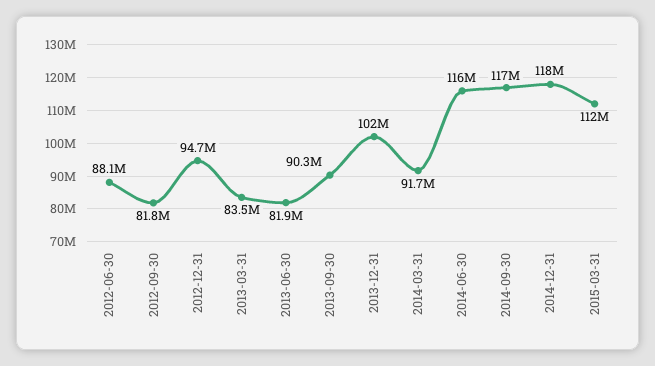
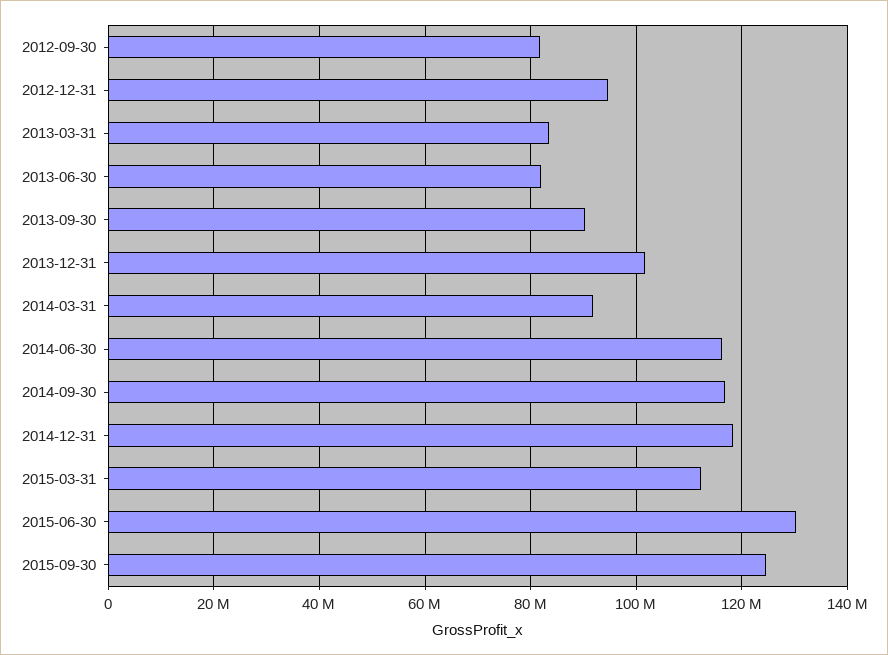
2012-06-30: 88100000 -> none
2015-06-30: none -> 130000000
2015-09-30: none -> 124000000

